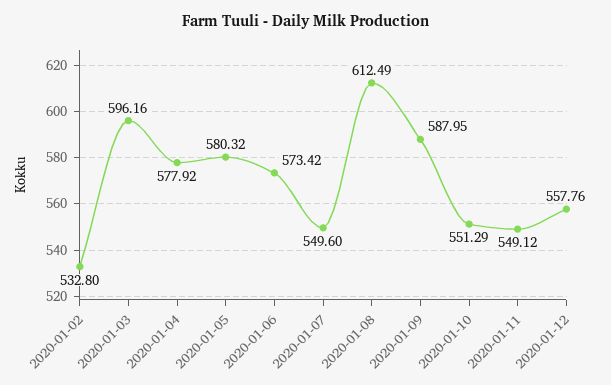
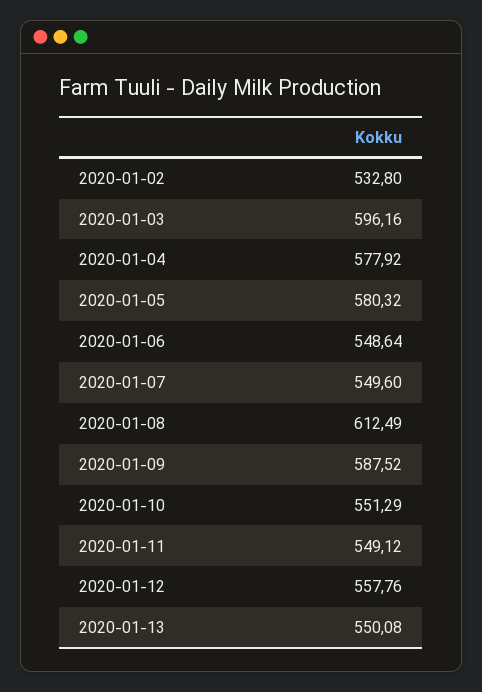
2020-01-06: 573.42 -> 548.64
2020-01-09: 587.95 -> 587.52
2020-01-13: none -> 550.08

